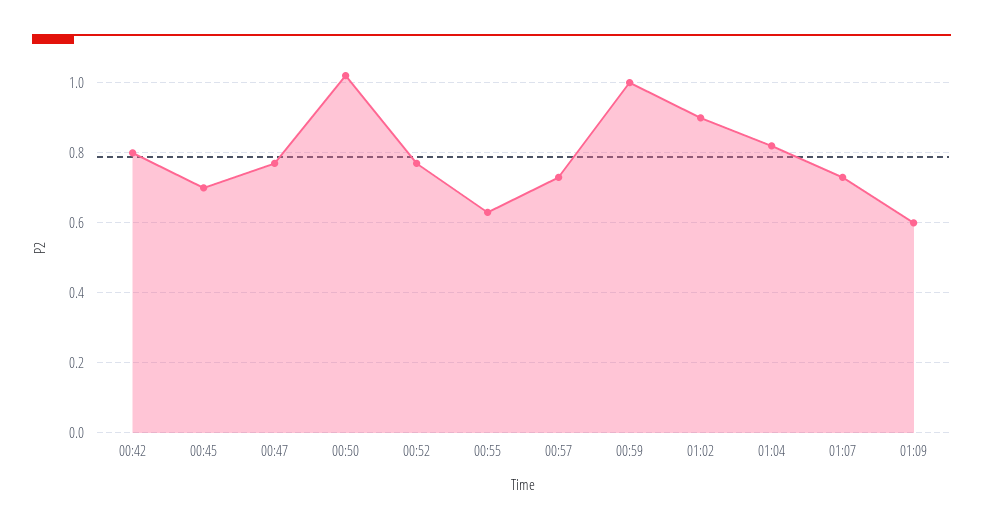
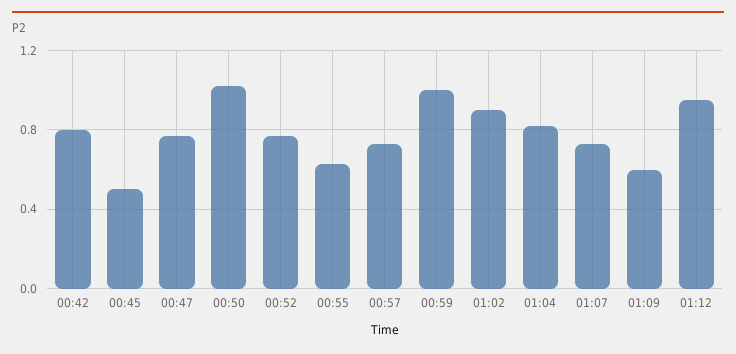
00:45: 0.7 -> 0.5
01:12: none -> 0.95

